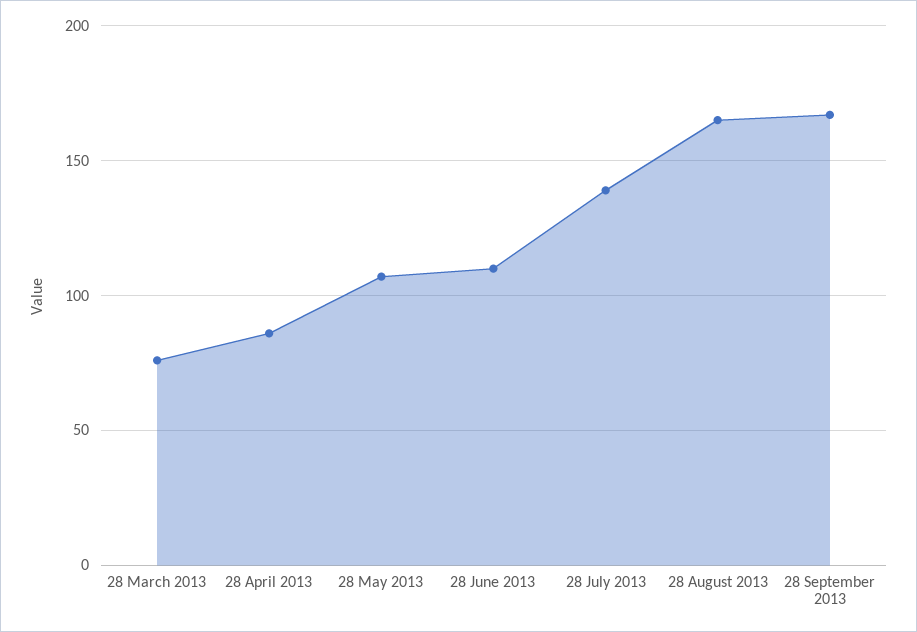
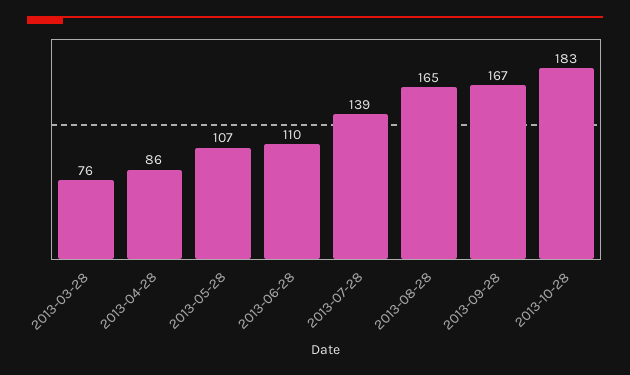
2013-10-28: none -> 183

